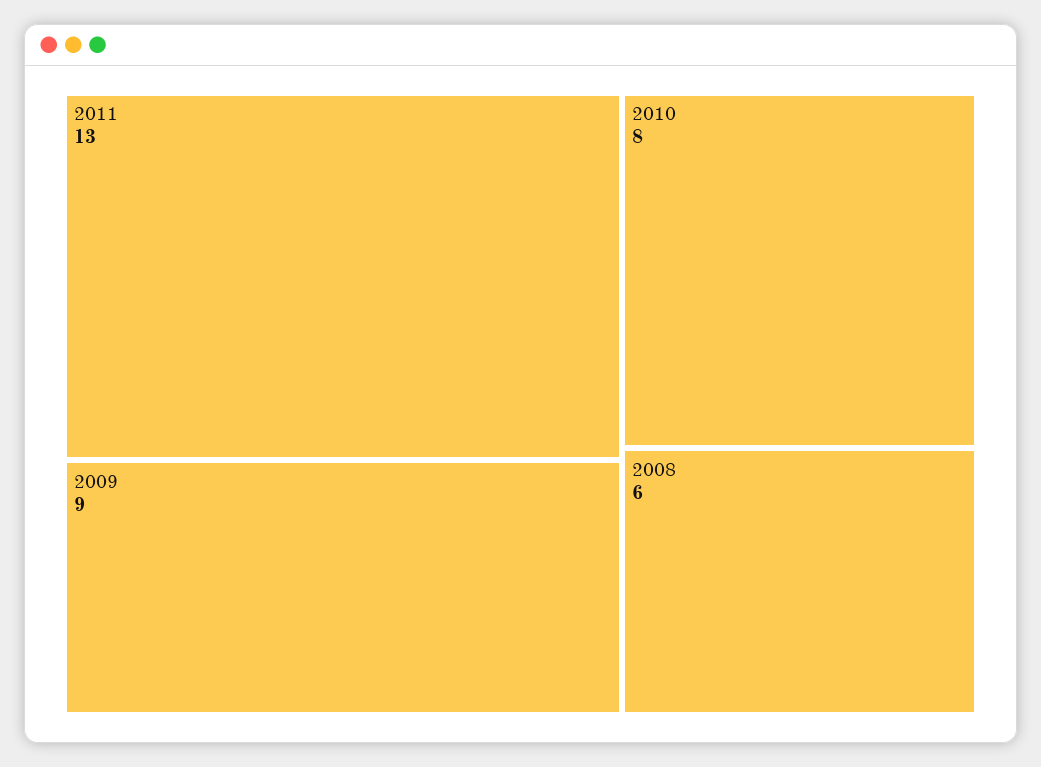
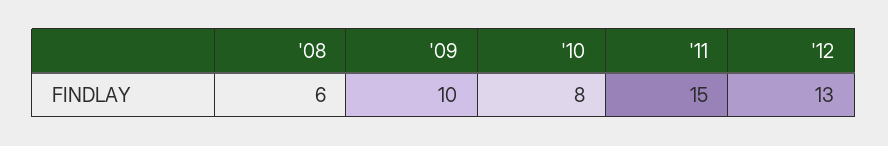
2011: 13 -> 15
2009: 9 -> 10
'12: none -> 13

